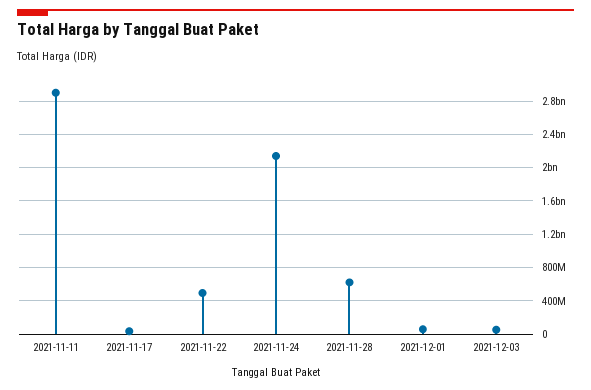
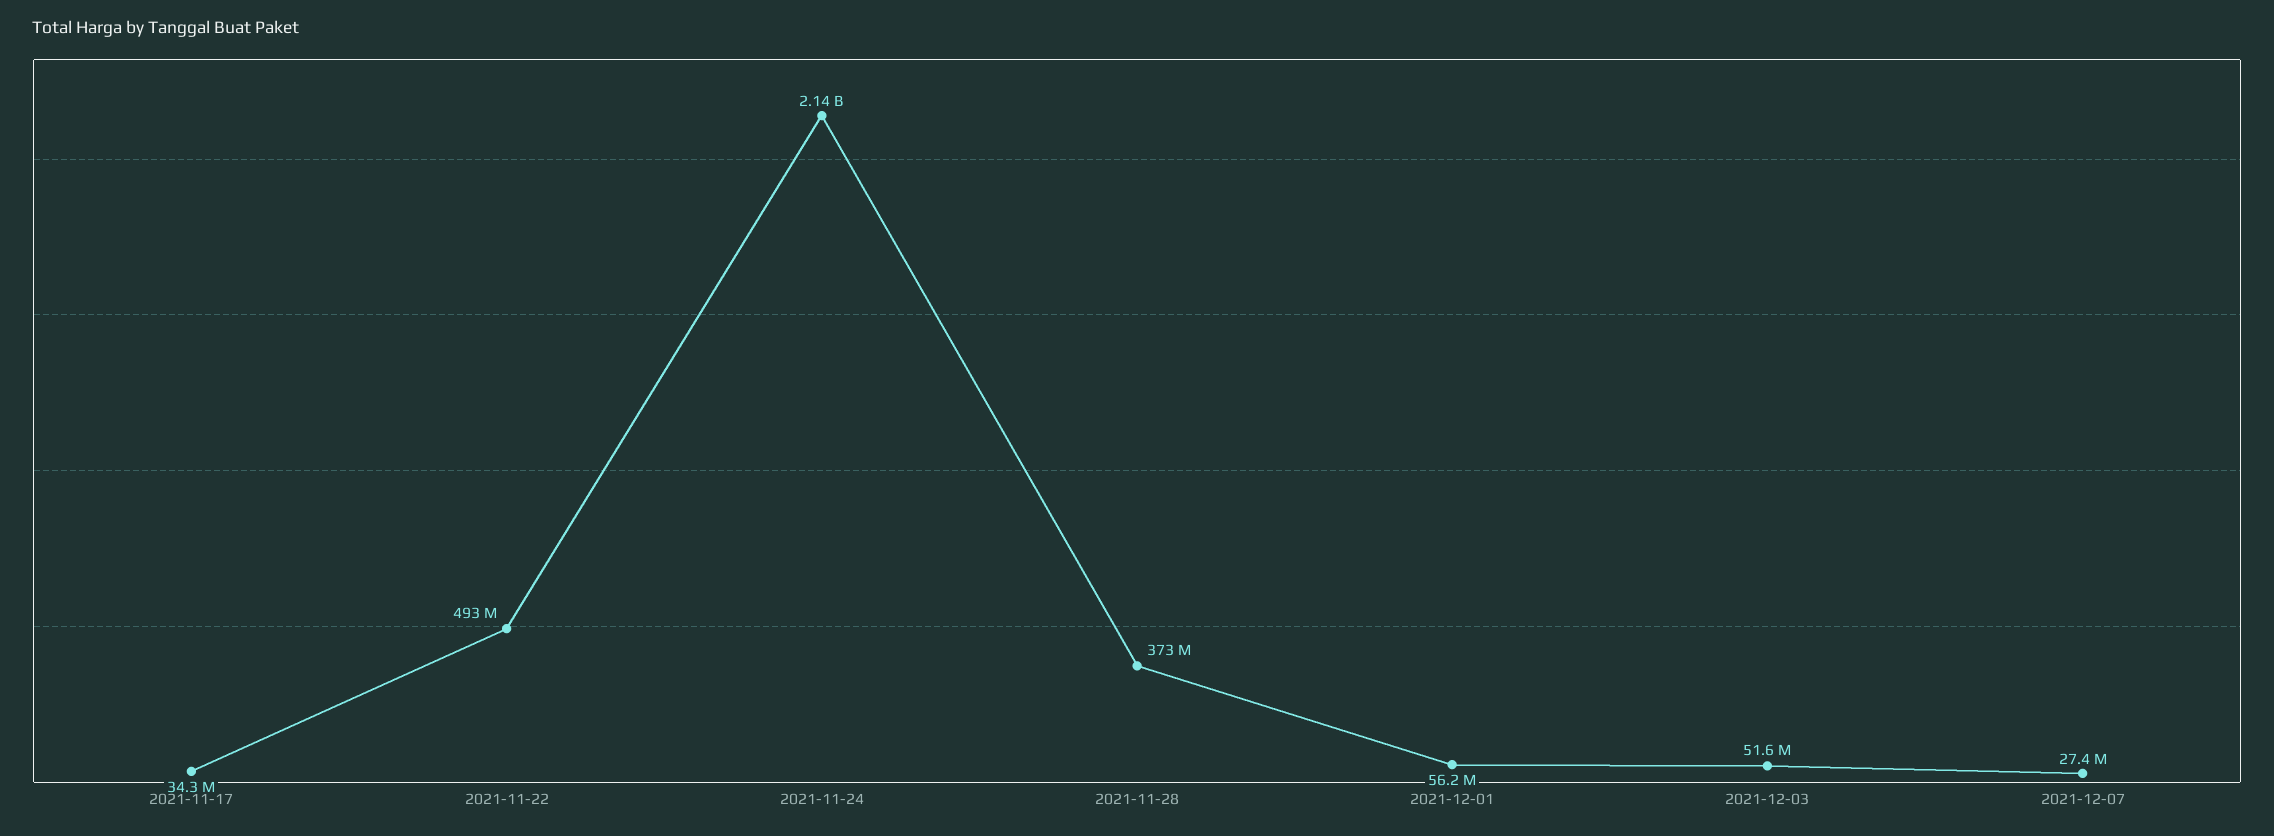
2021-11-11: 2900000000 -> none
2021-11-28: 600000000 -> 373000000
2021-12-07: none -> 27400000

